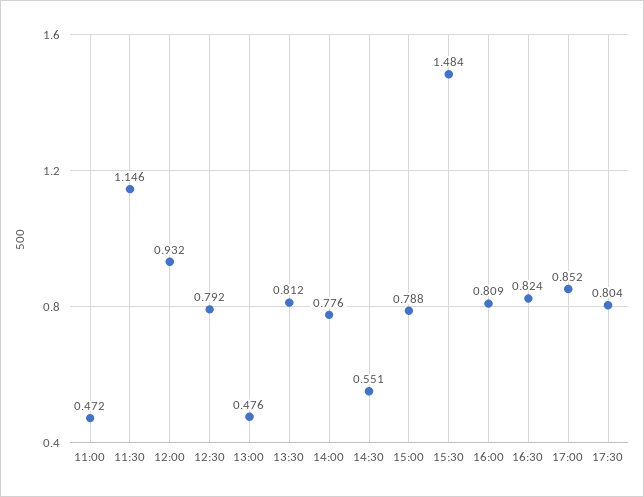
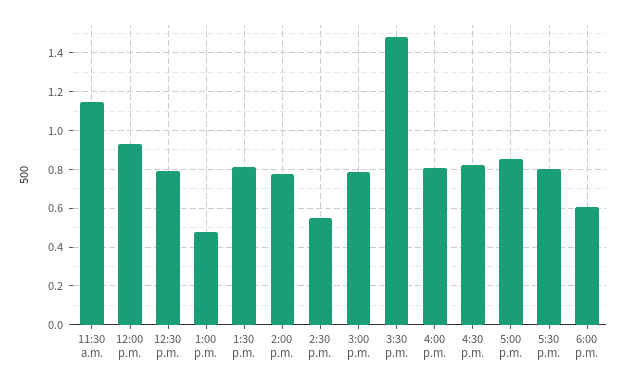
11:00: 0.472 -> none
6:00 p.m.: none -> 0.6

